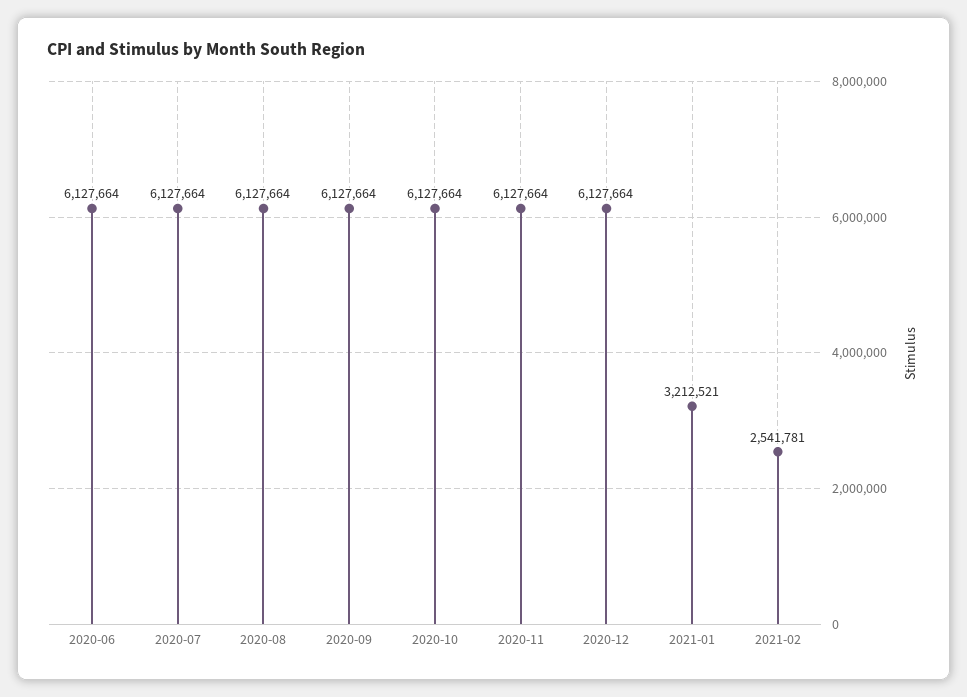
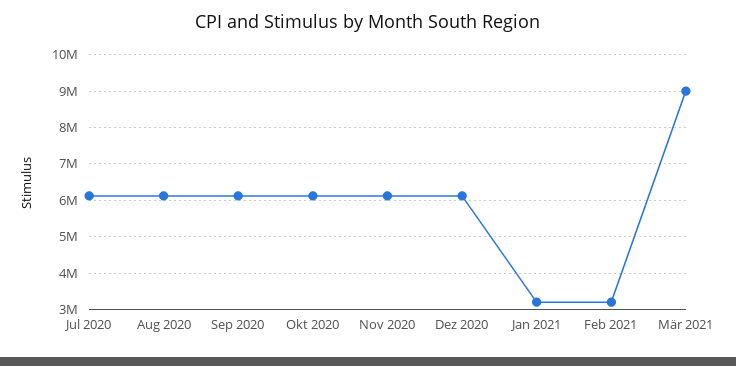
2020-06: 6127664 -> none
2021-02: 2541781 -> 3200000
Mär 2021: none -> 9000000

